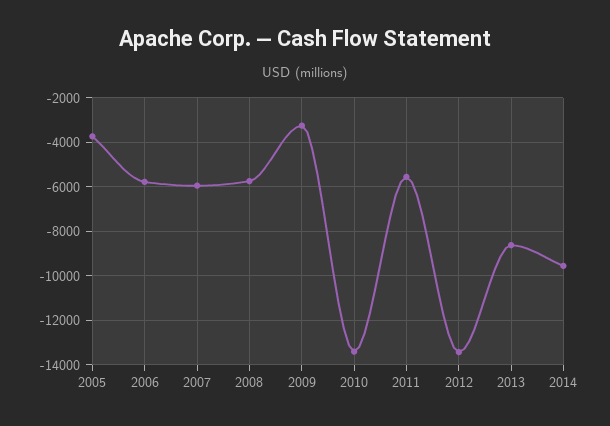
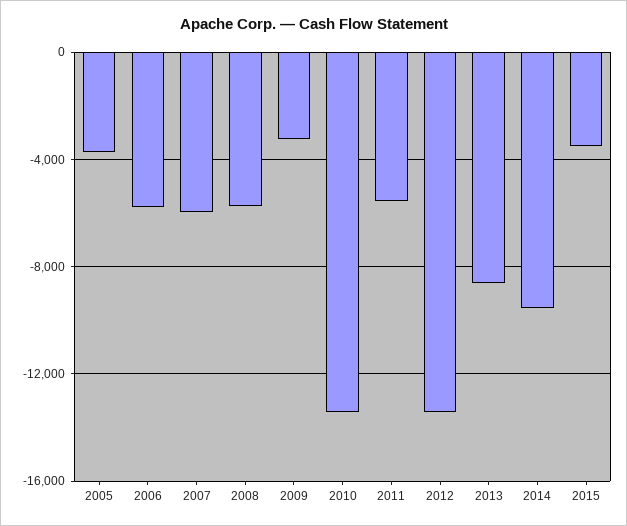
2015: none -> -3500

